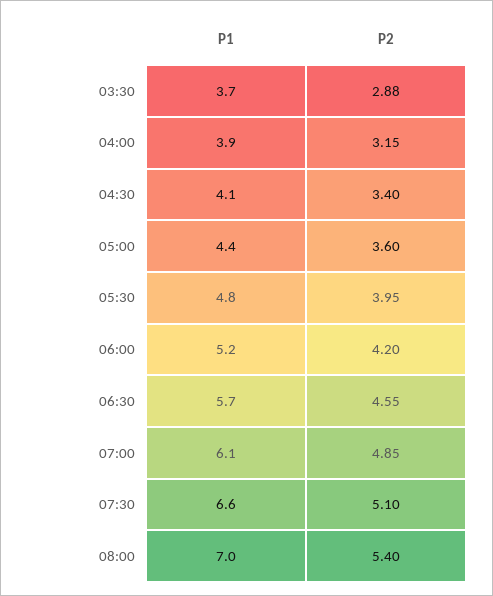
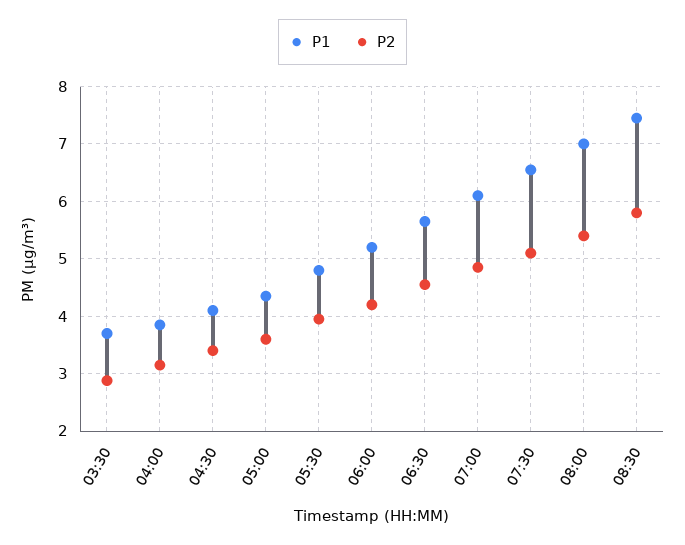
P1, 08:30: none -> 7.4
P2, 08:30: none -> 5.8

